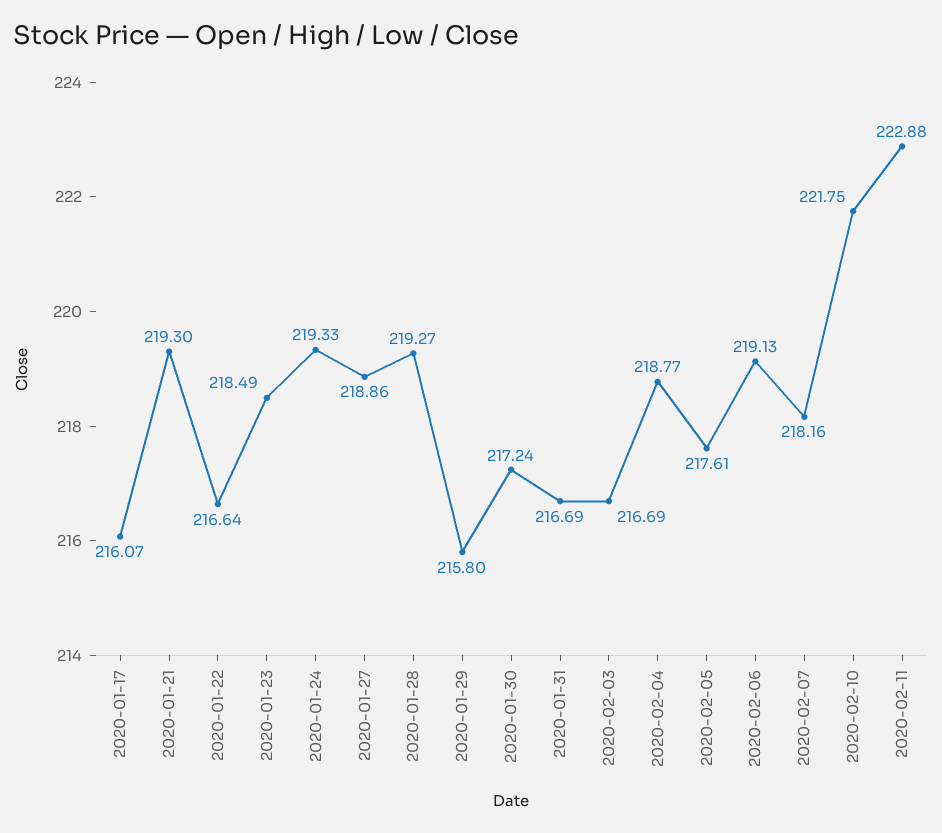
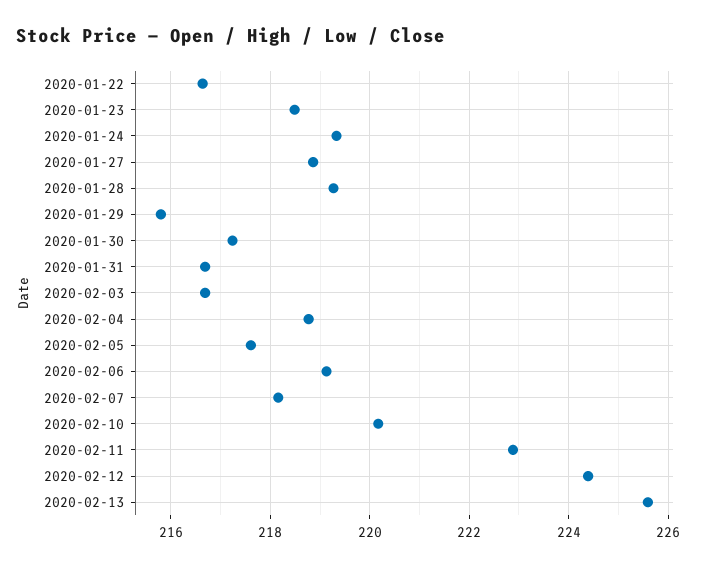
2020-01-17: 216.07 -> none
2020-01-21: 219.3 -> none
2020-02-10: 221.75 -> 220.2
2020-02-12: none -> 224.4
2020-02-13: none -> 225.6

